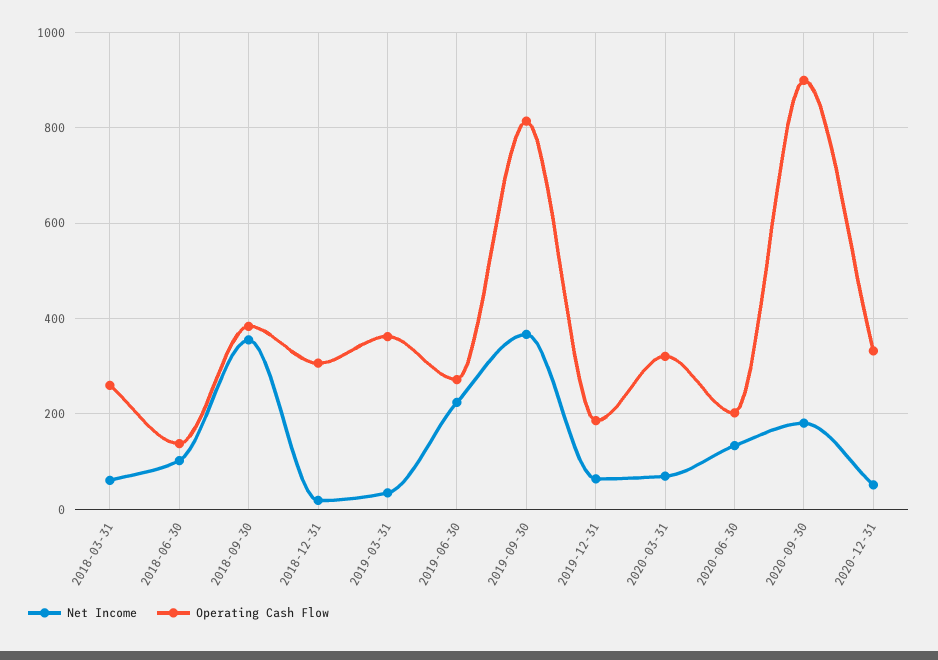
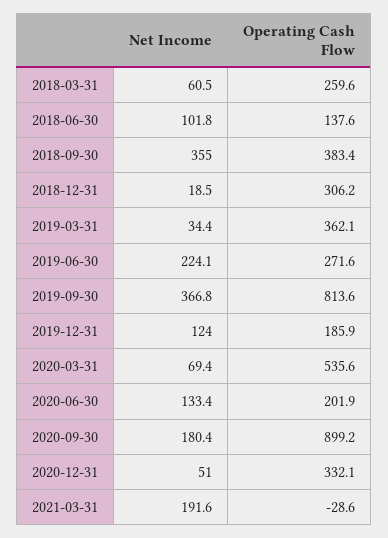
Net Income, 2019-12-31: 60 -> 124
Operating Cash Flow, 2020-03-31: 320 -> 535.6
Net Income, 2021-03-31: none -> 191.6
Operating Cash Flow, 2021-03-31: none -> -28.6

